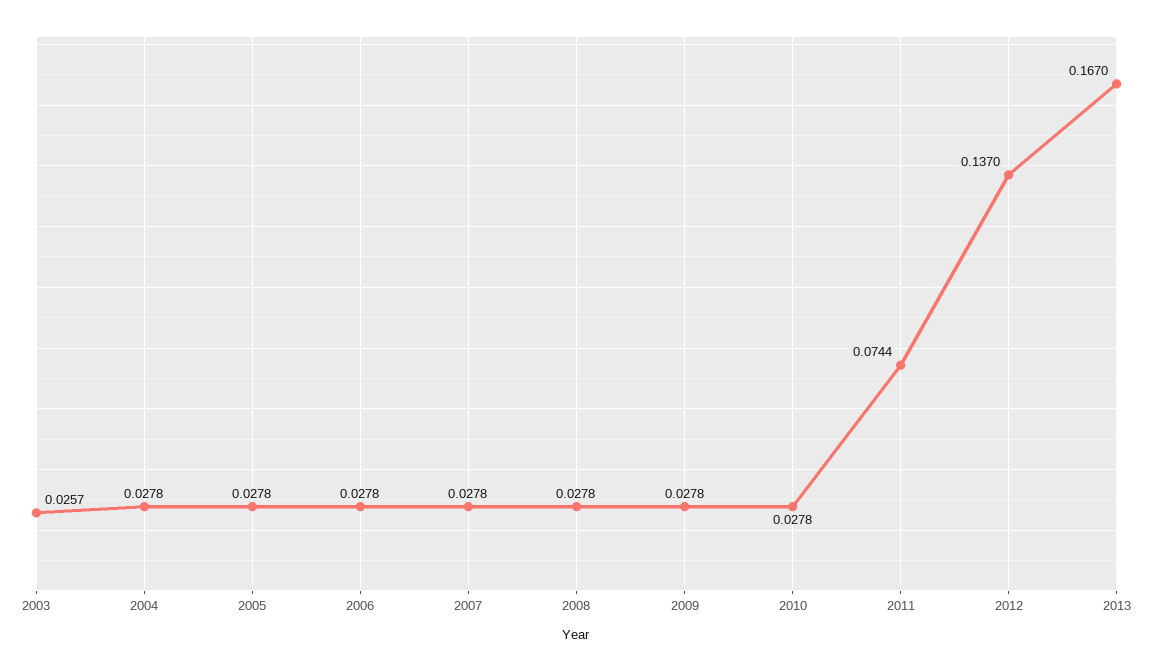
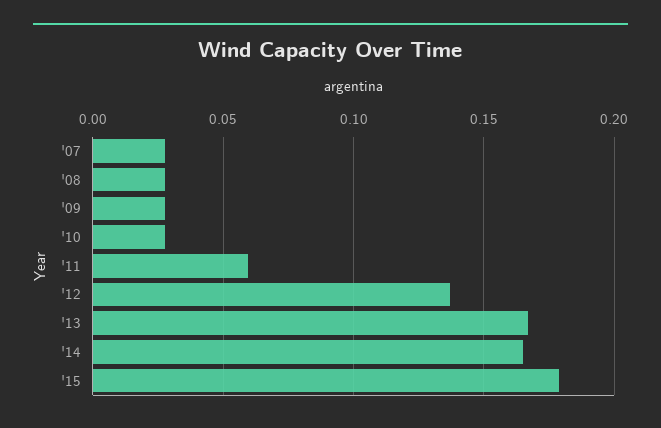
2003: 0.0257 -> none
2004: 0.0278 -> none
2005: 0.0278 -> none
2006: 0.0278 -> none
2011: 0.0744 -> 0.06
'14: none -> 0.165
'15: none -> 0.18

